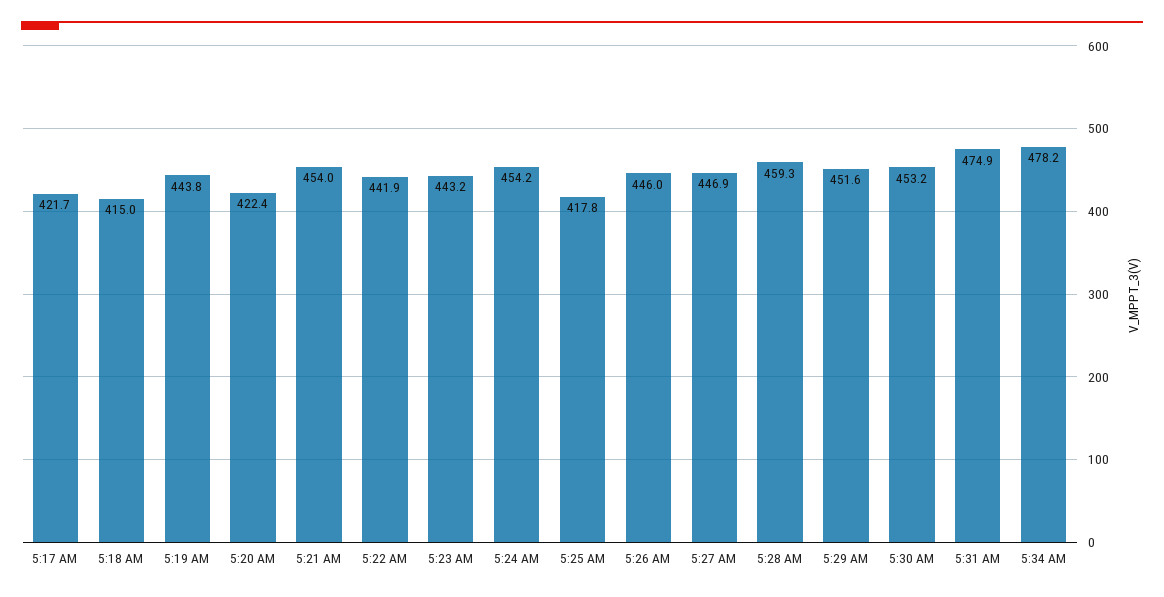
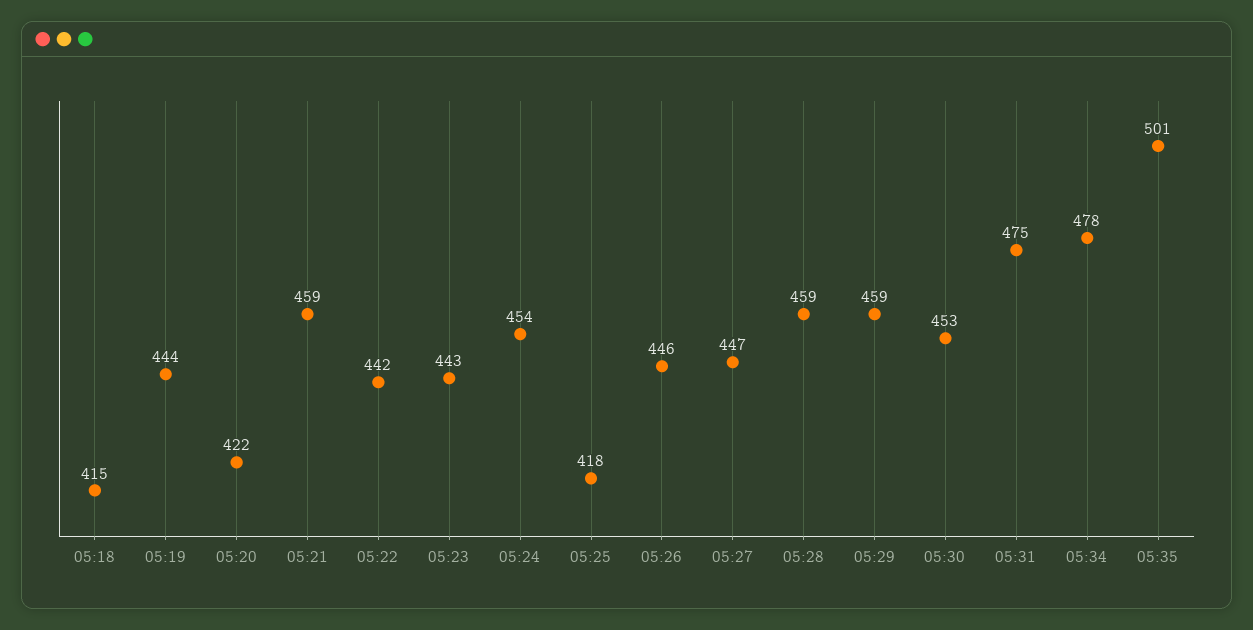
5:17 AM: 421.7 -> none
5:21 AM: 454 -> 459
5:29 AM: 451.6 -> 459
05:35: none -> 501

